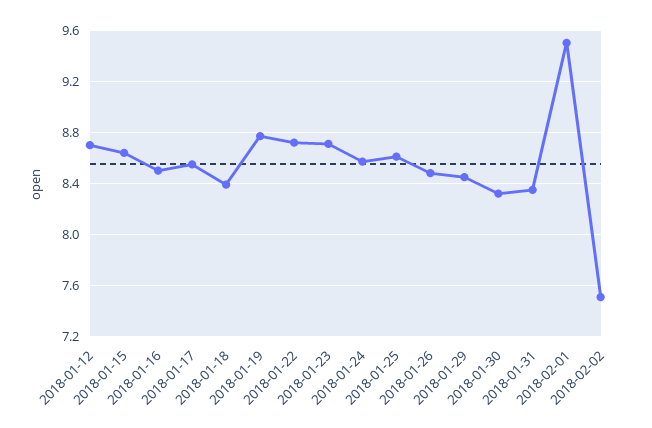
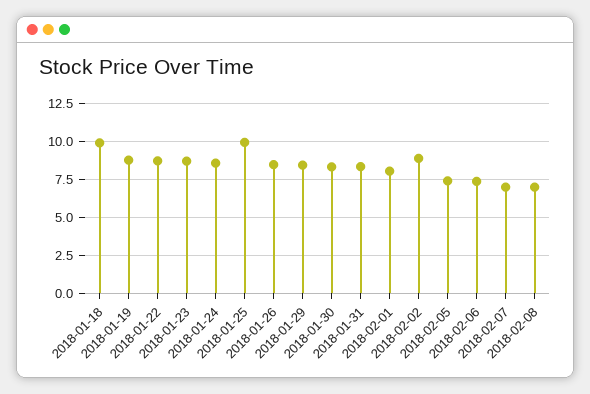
2018-01-12: 8.7 -> none
2018-01-15: 8.65 -> none
2018-01-16: 8.5 -> none
2018-01-17: 8.55 -> none
2018-01-18: 8.4 -> 10
2018-01-25: 8.6 -> 10
2018-02-01: 9.5 -> 8
2018-02-02: 7.5 -> 9
2018-02-05: none -> 7.5
2018-02-06: none -> 7.5
2018-02-07: none -> 7
2018-02-08: none -> 7

